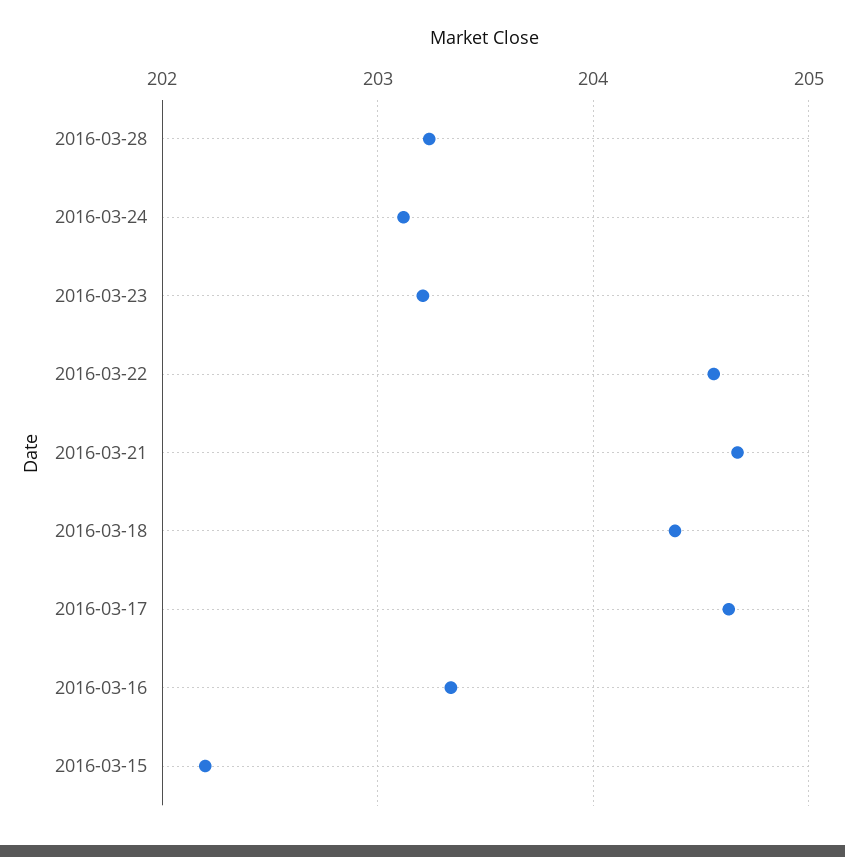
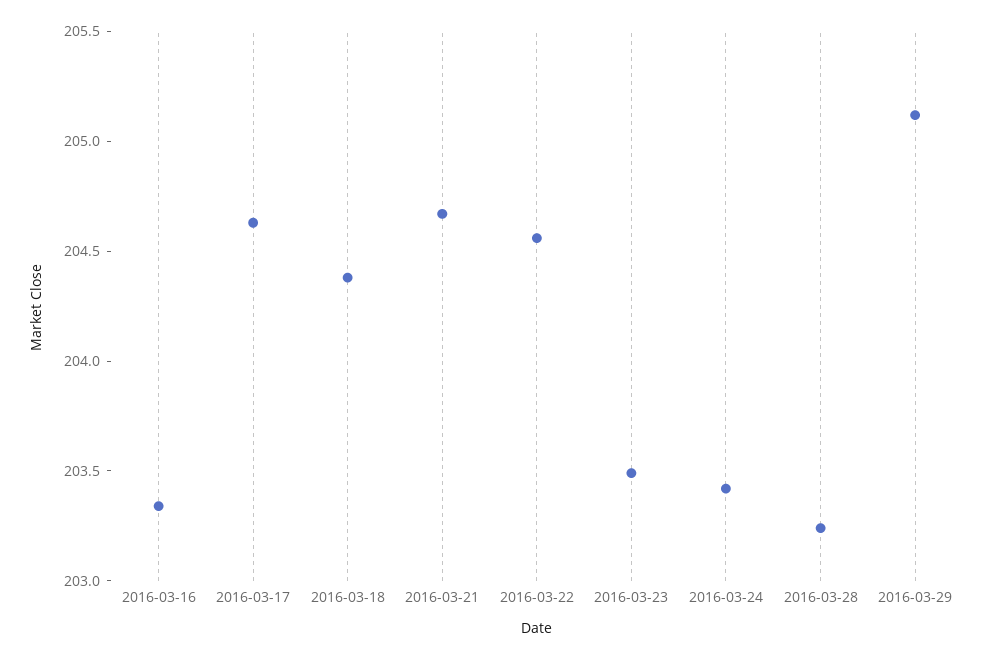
2016-03-24: 203.1 -> 203.4
2016-03-23: 203.2 -> 203.5
2016-03-15: 202.2 -> none
2016-03-29: none -> 205.1

